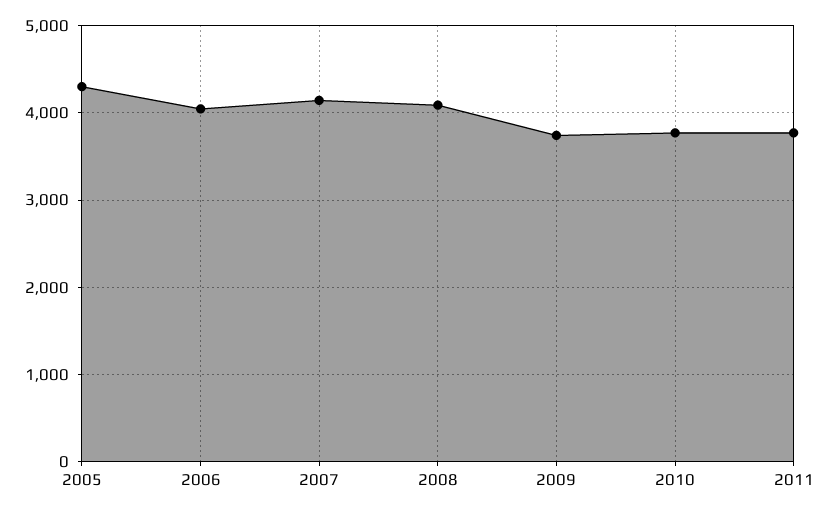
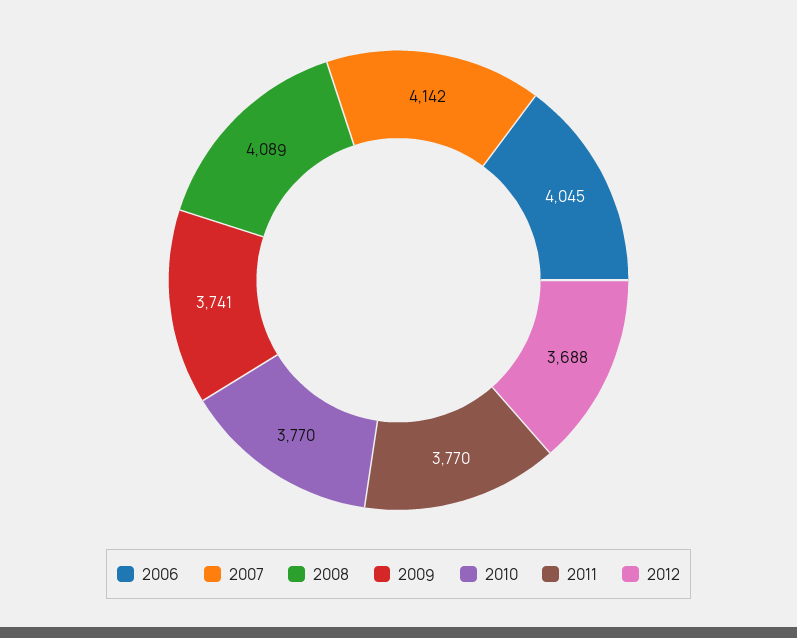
2005: 4300 -> none
2012: none -> 3688

